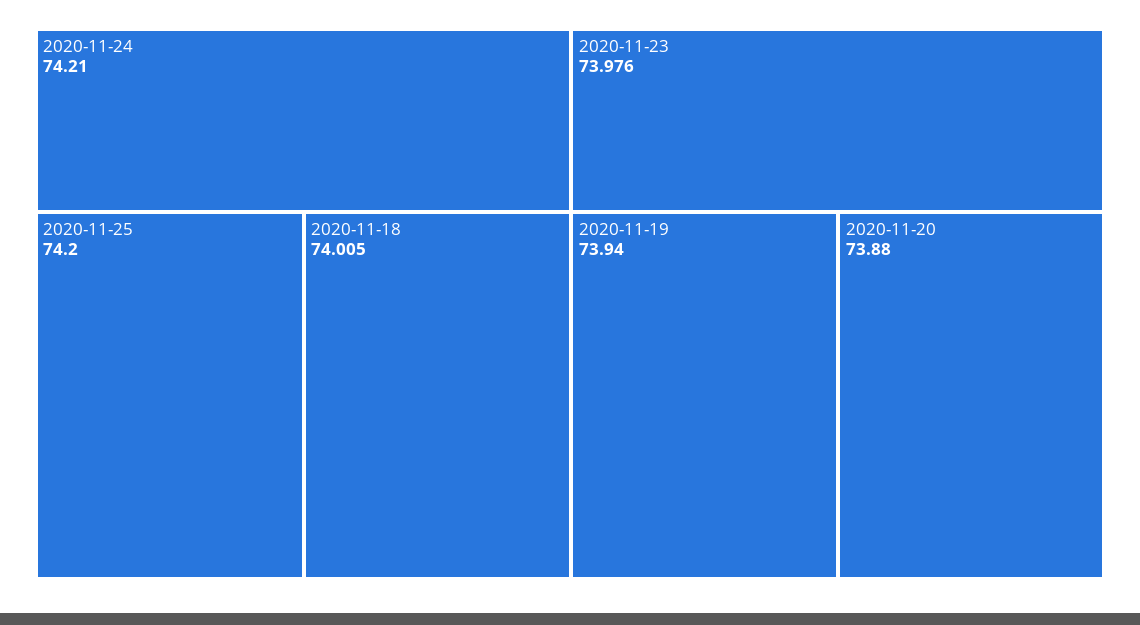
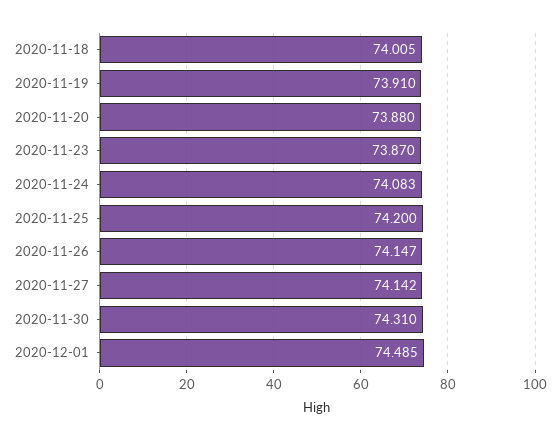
2020-11-24: 74.21 -> 74.083
2020-11-23: 73.976 -> 73.87
2020-11-19: 73.94 -> 73.91
2020-11-26: none -> 74.147
2020-11-27: none -> 74.142
2020-11-30: none -> 74.31
2020-12-01: none -> 74.485

